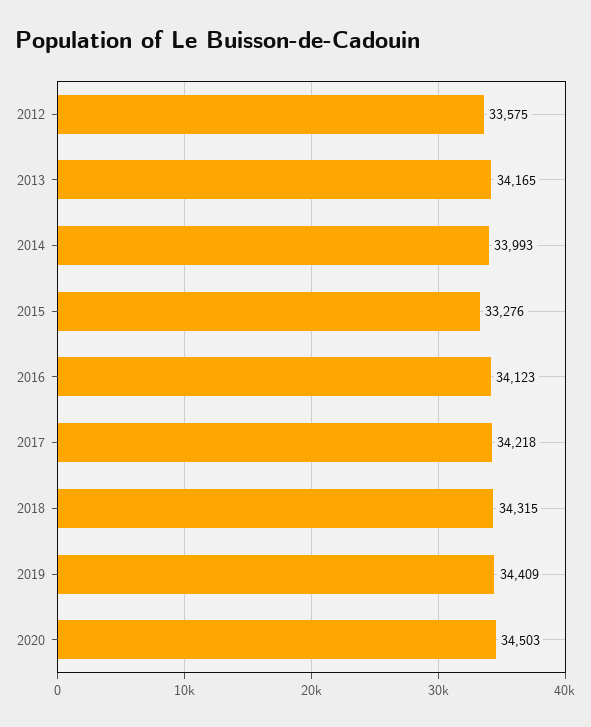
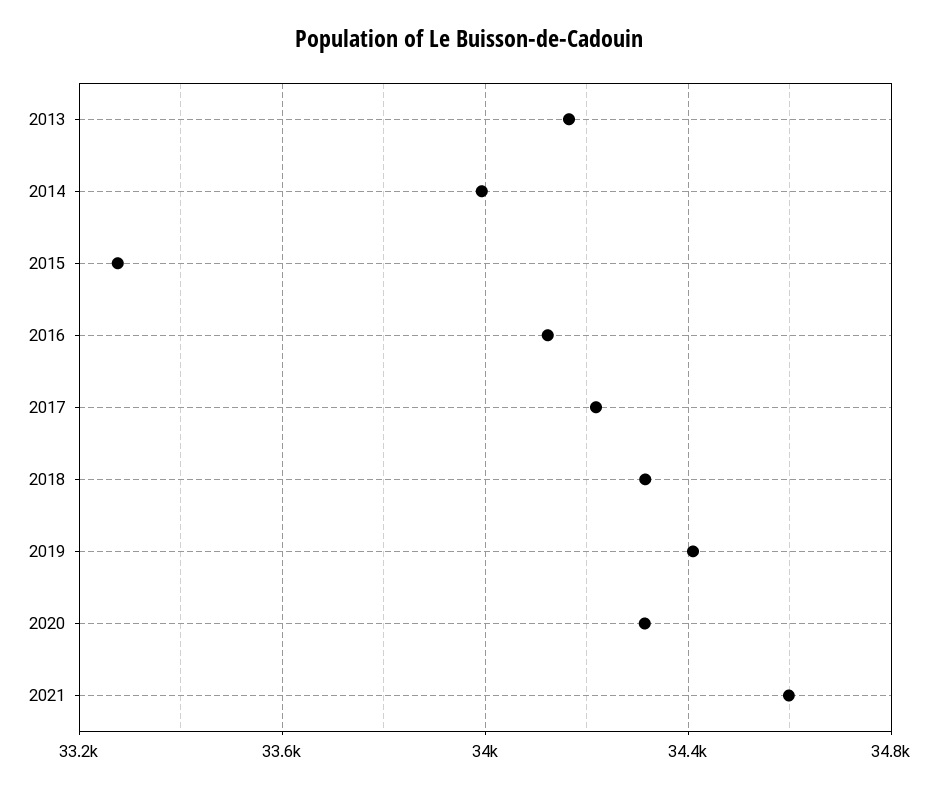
2012: 33575 -> none
2020: 34503 -> 34300
2021: none -> 34600

